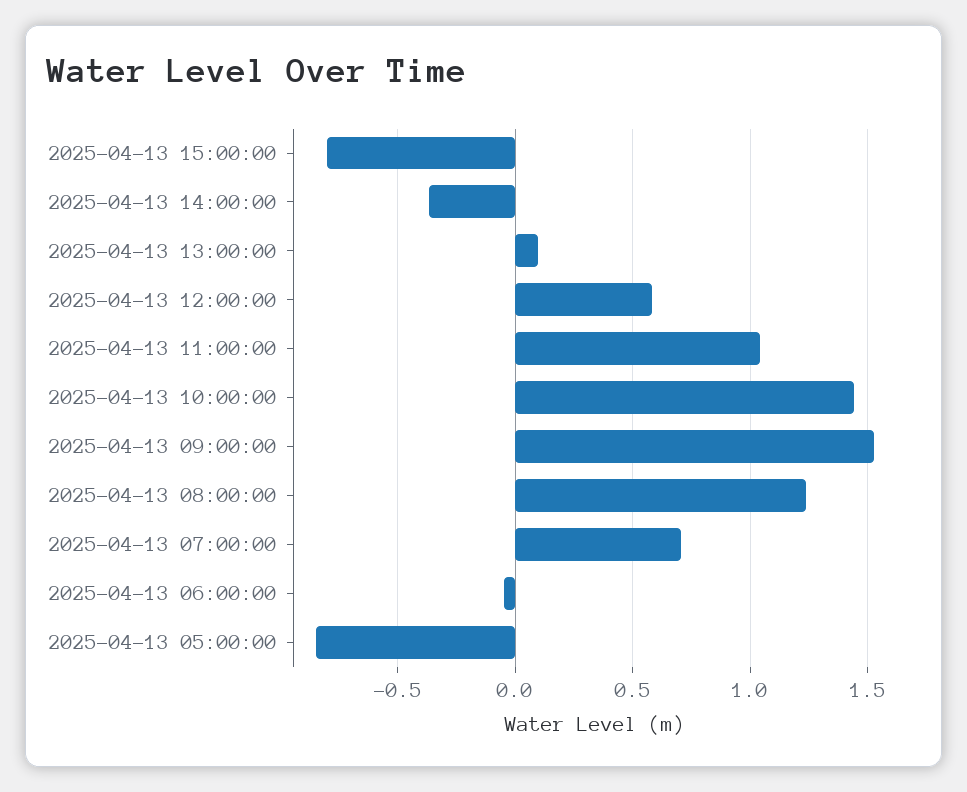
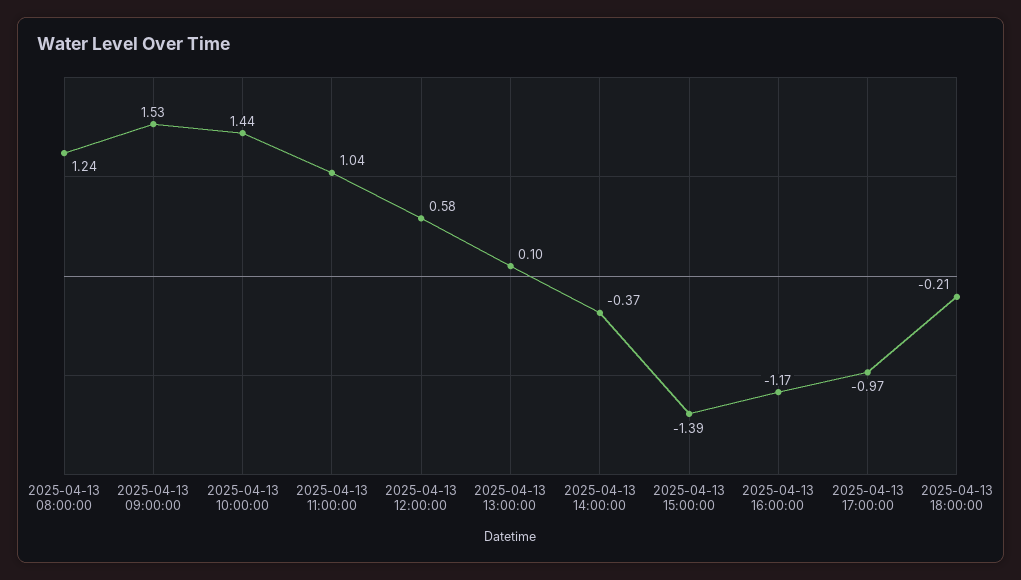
2025-04-13 15:00:00: -0.8 -> -1.39
2025-04-13 07:00:00: 0.7 -> none
2025-04-13 06:00:00: -0.05 -> none
2025-04-13 05:00:00: -0.85 -> none
2025-04-13 16:00:00: none -> -1.17
2025-04-13 17:00:00: none -> -0.97
2025-04-13 18:00:00: none -> -0.21

